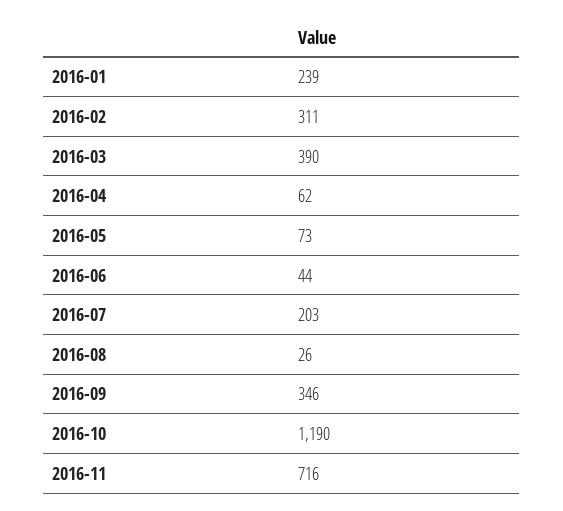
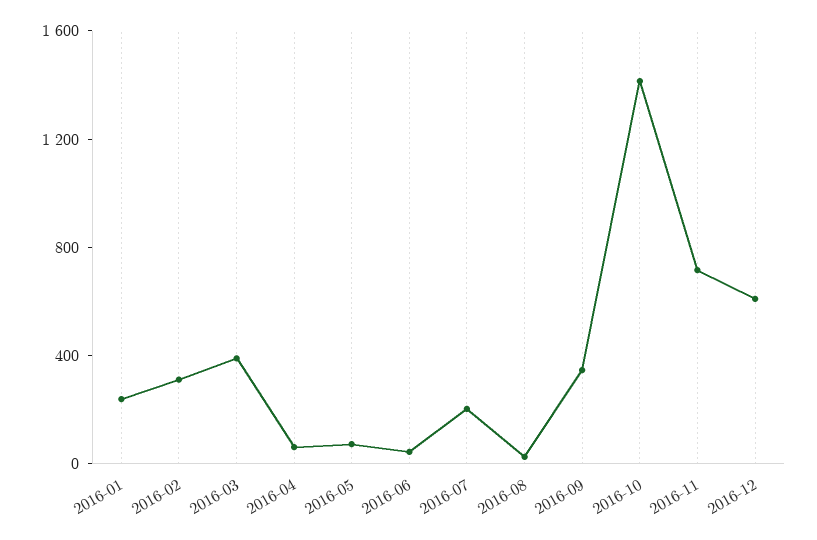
2016-10: 1190 -> 1400
2016-12: none -> 600

